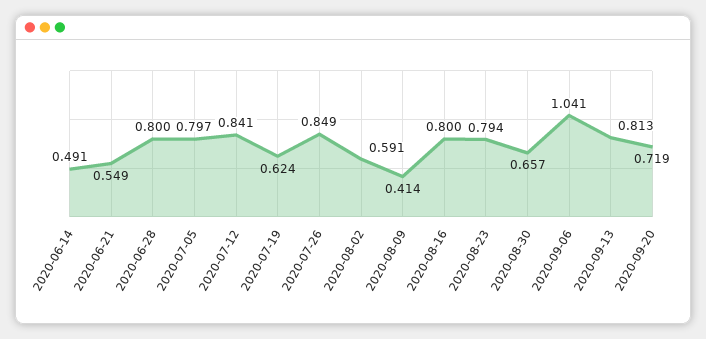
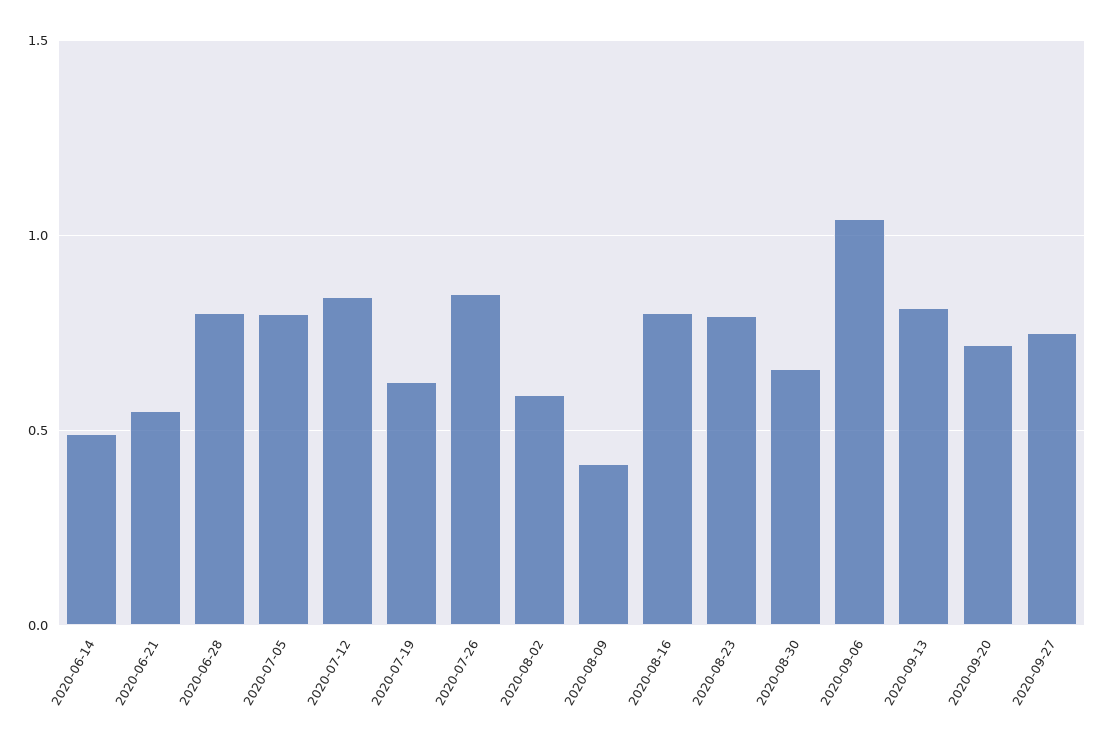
2020-09-27: none -> 0.75

